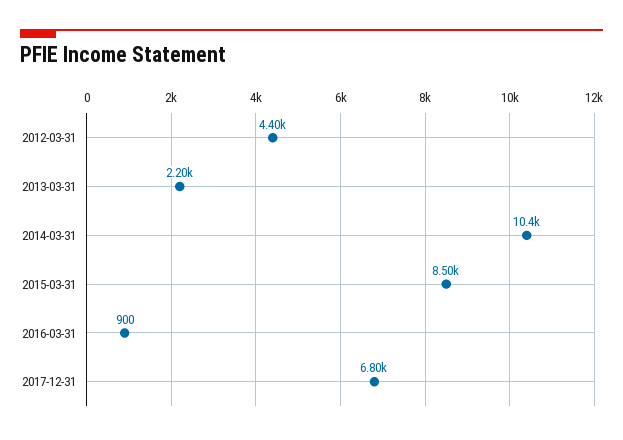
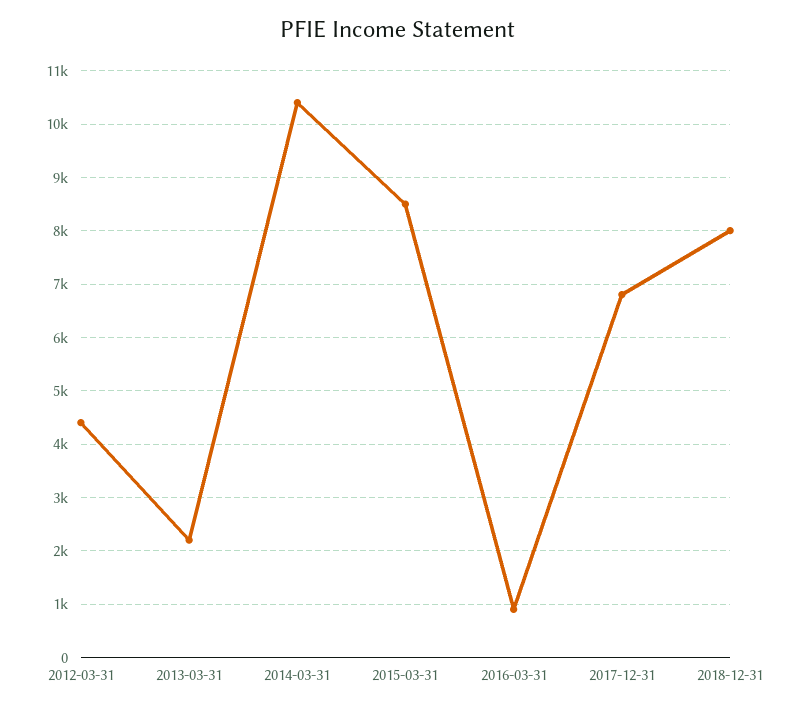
2018-12-31: none -> 8000

